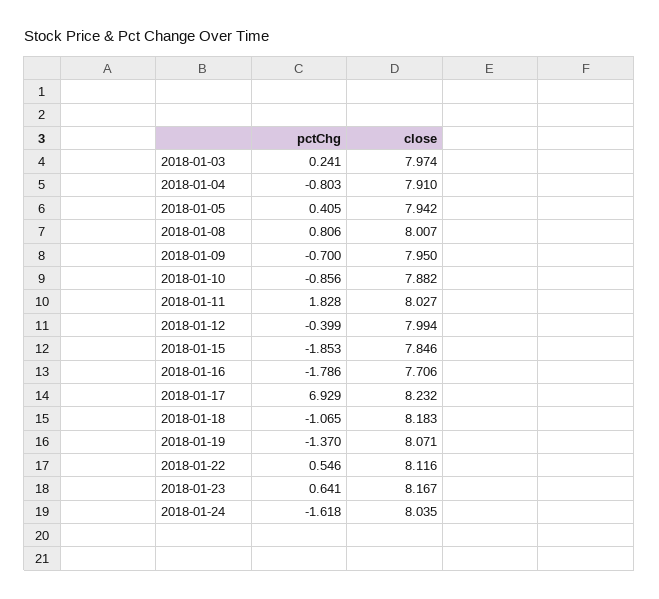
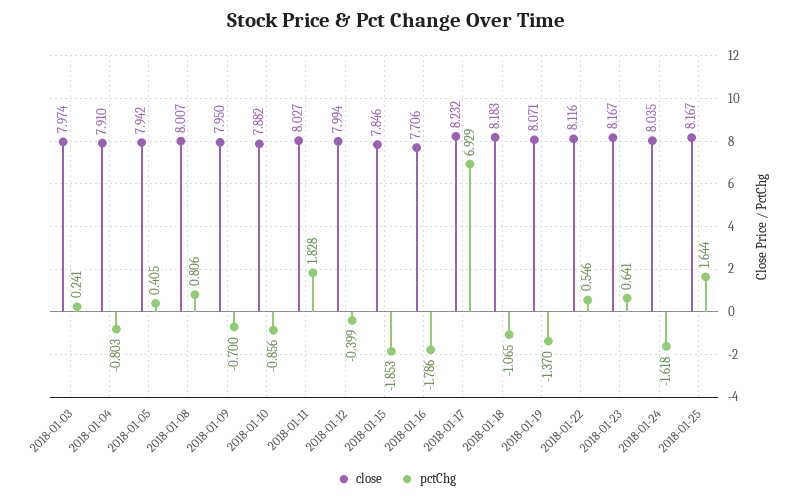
close, 2018-01-25: none -> 8.167
pctChg, 2018-01-25: none -> 1.644

